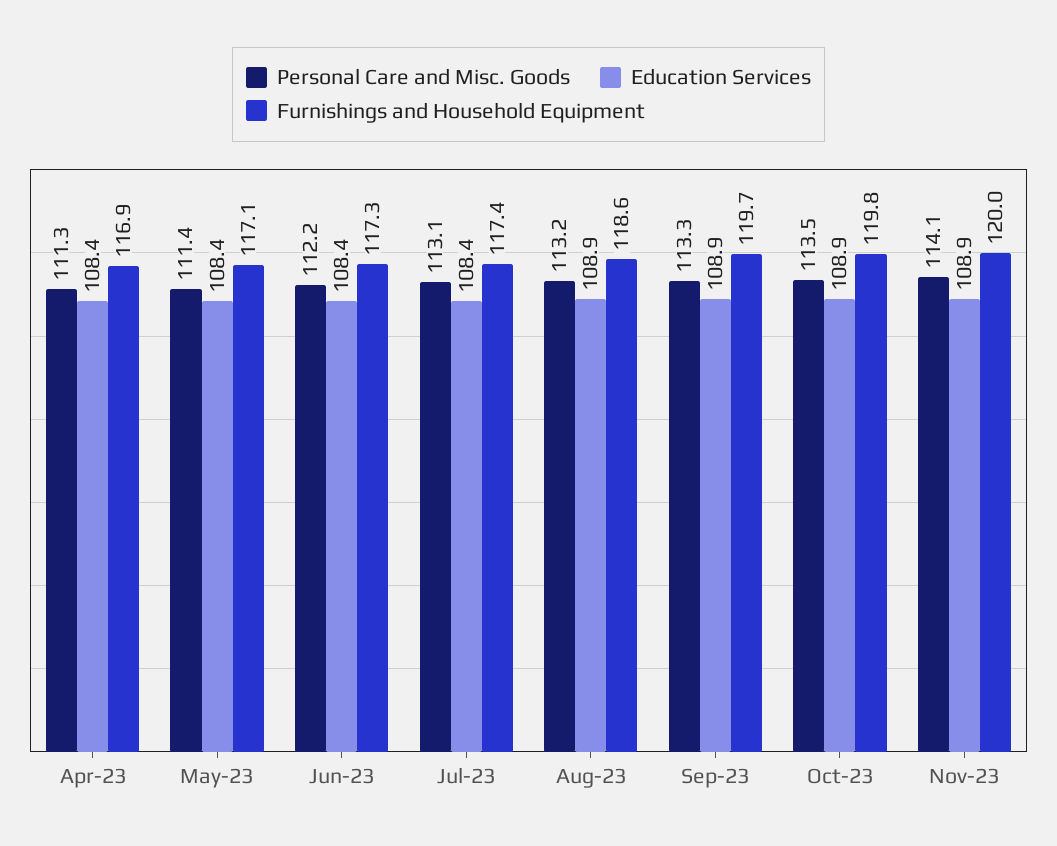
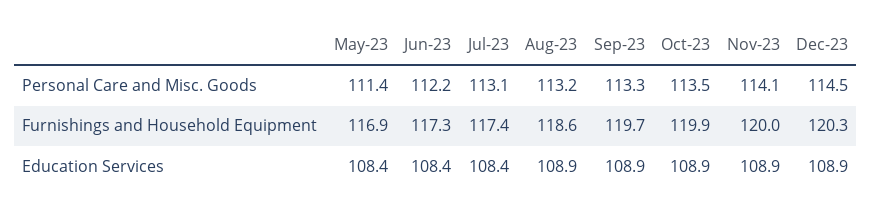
Personal Care and Misc. Goods, Apr-23: 111.3 -> none
Education Services, Apr-23: 108.4 -> none
Furnishings and Household Equipment, Apr-23: 116.9 -> none
Furnishings and Household Equipment, May-23: 117.1 -> 116.9
Furnishings and Household Equipment, Oct-23: 119.8 -> 119.9
Personal Care and Misc. Goods, Dec-23: none -> 114.5
Furnishings and Household Equipment, Dec-23: none -> 120.3
Education Services, Dec-23: none -> 108.9

